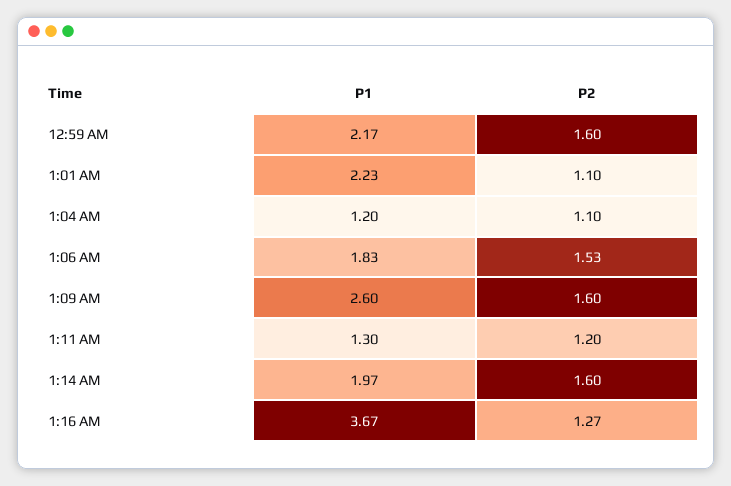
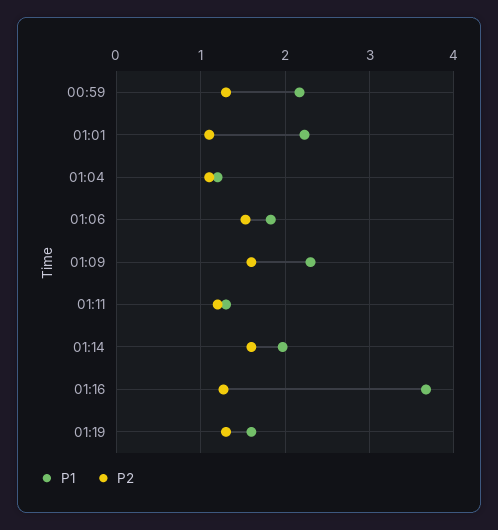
P2, 12:59 AM: 1.6 -> 1.3
P1, 1:09 AM: 2.6 -> 2.3
P1, 01:19: none -> 1.6
P2, 01:19: none -> 1.3

